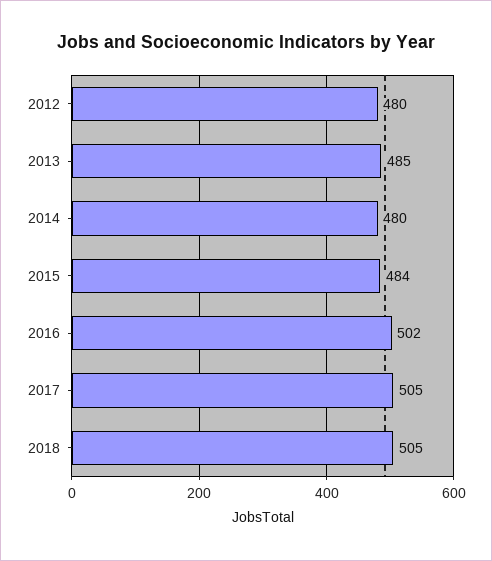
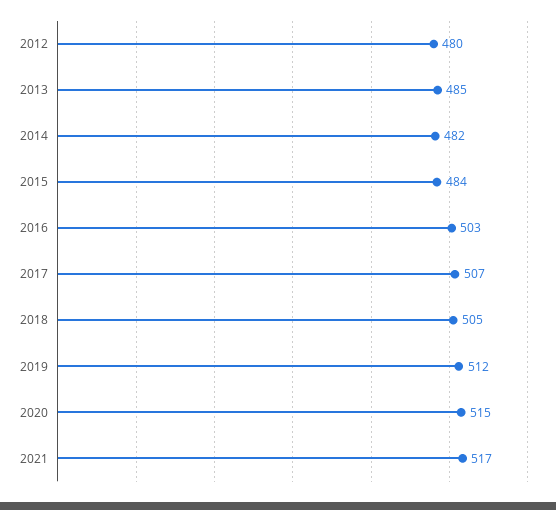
2014: 480 -> 482
2016: 502 -> 503
2017: 505 -> 507
2019: none -> 512
2020: none -> 515
2021: none -> 517

